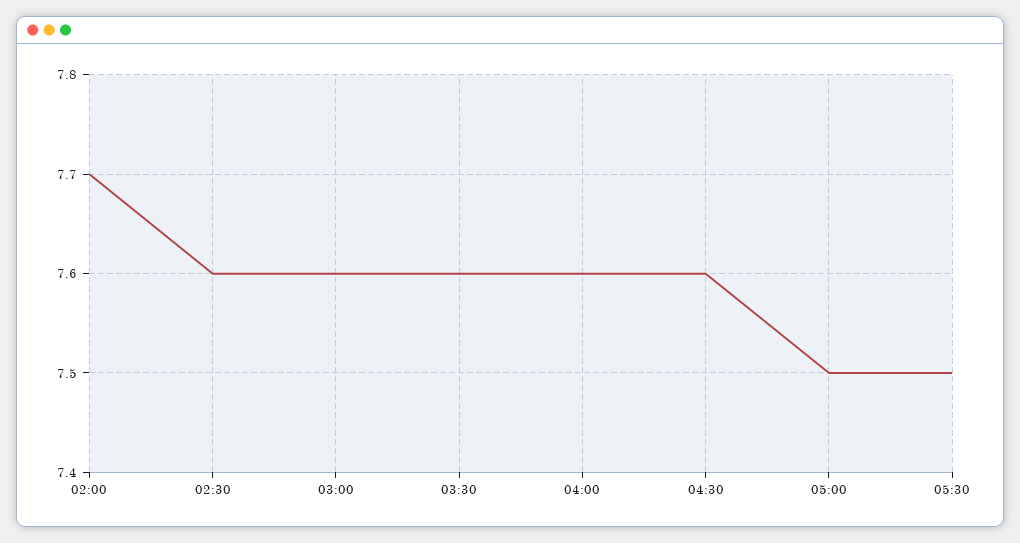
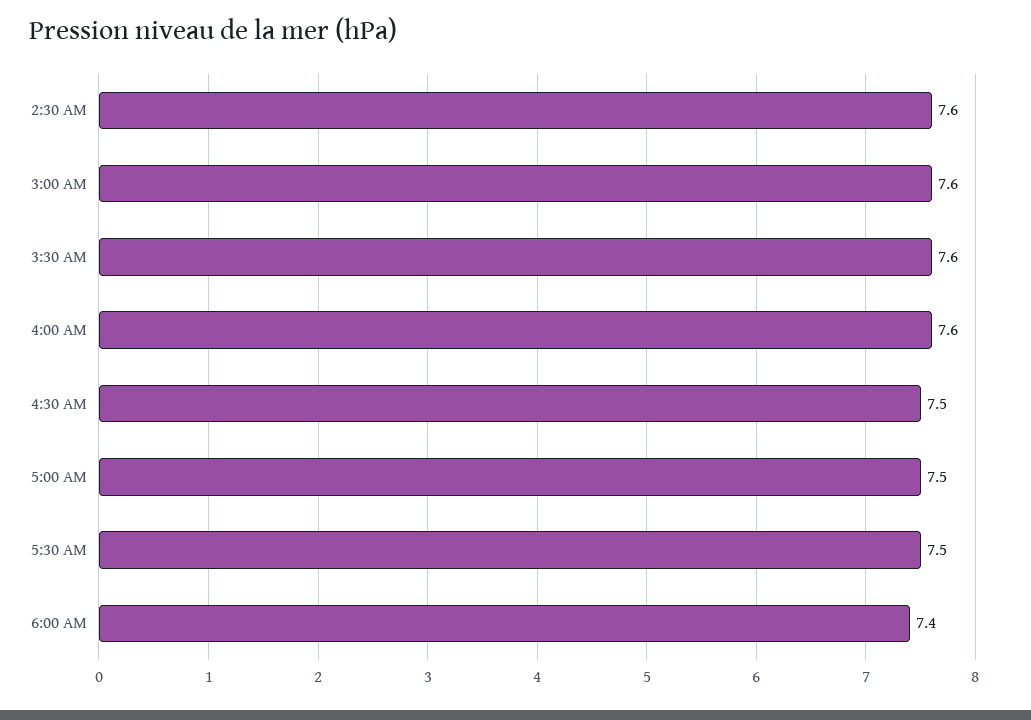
02:00: 7.7 -> none
04:30: 7.6 -> 7.5
6:00 AM: none -> 7.4

